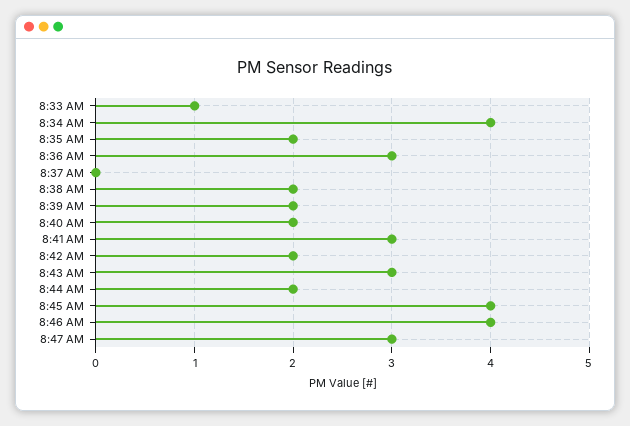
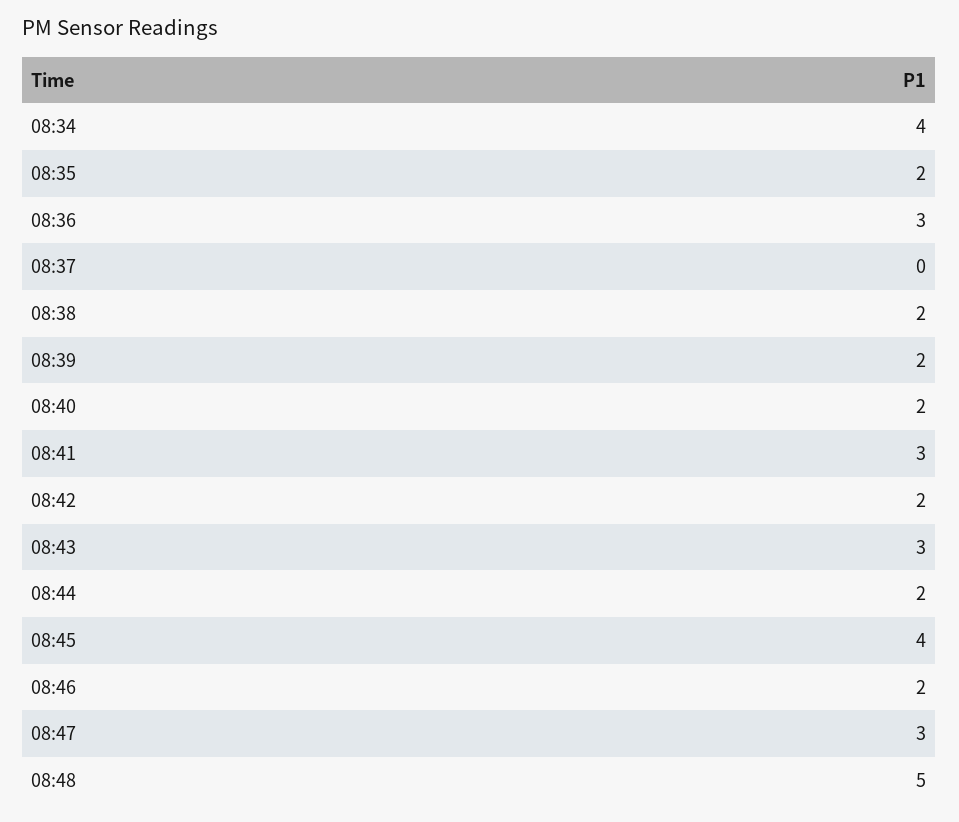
8:33 AM: 1 -> none
8:46 AM: 4 -> 2
08:48: none -> 5

